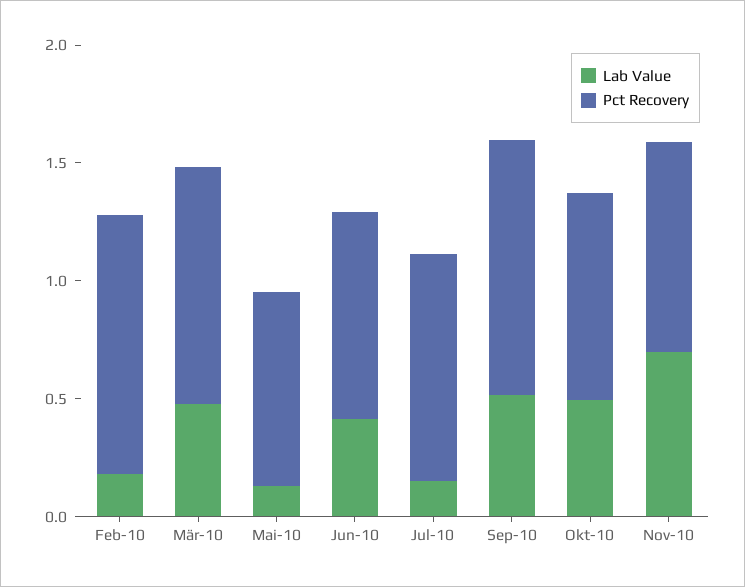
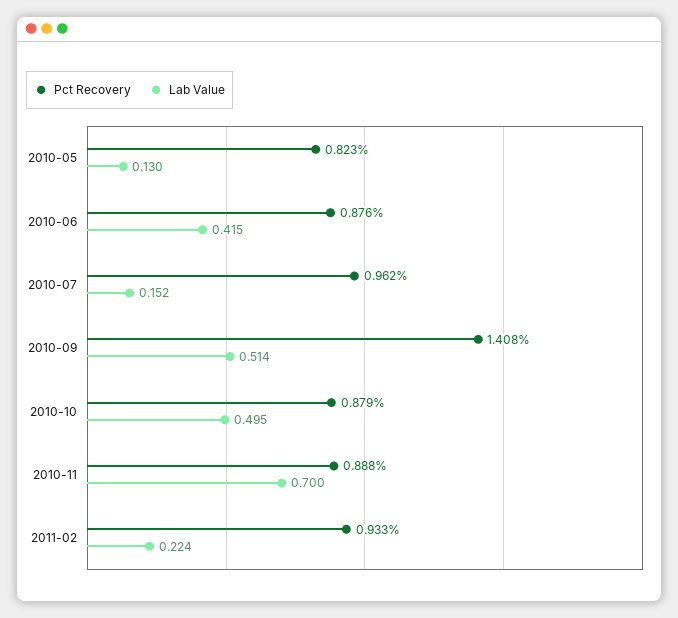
Lab Value, Feb-10: 0.2 -> none
Pct Recovery, Feb-10: 1.1 -> none
Lab Value, Mär-10: 0.5 -> none
Pct Recovery, Mär-10: 1 -> none
Pct Recovery, Sep-10: 1.1 -> 1.408
Pct Recovery, 2011-02: none -> 0.933
Lab Value, 2011-02: none -> 0.224

